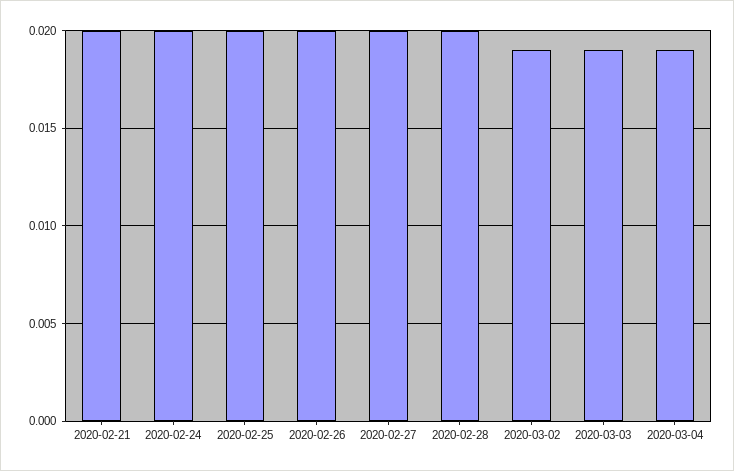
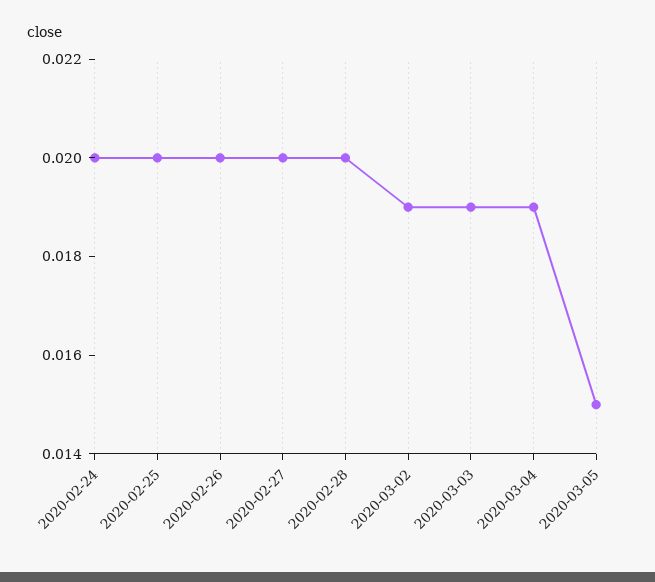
2020-02-21: 0.02 -> none
2020-03-05: none -> 0.015

